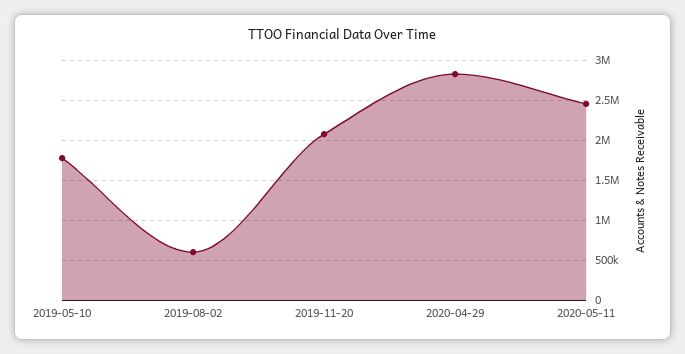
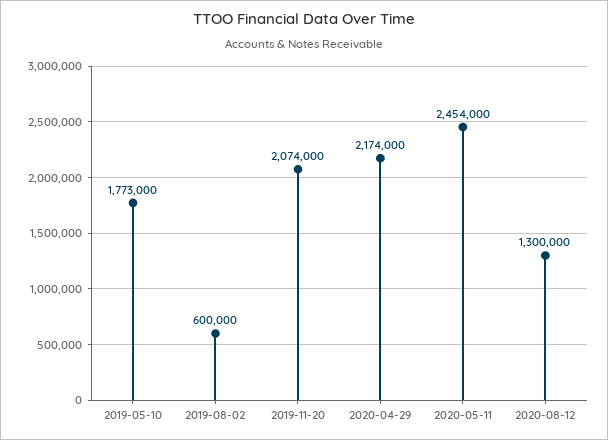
2020-04-29: 2800000 -> 2174000
2020-08-12: none -> 1300000

